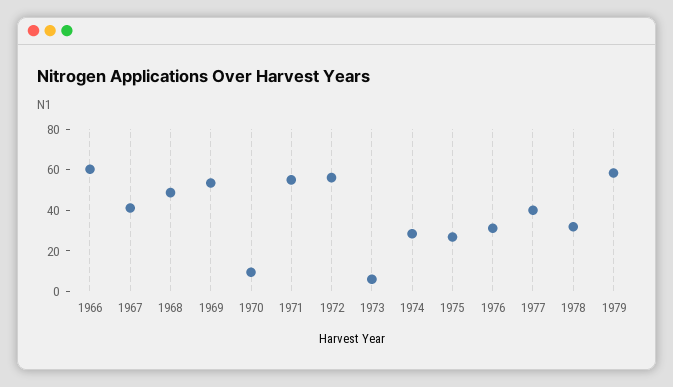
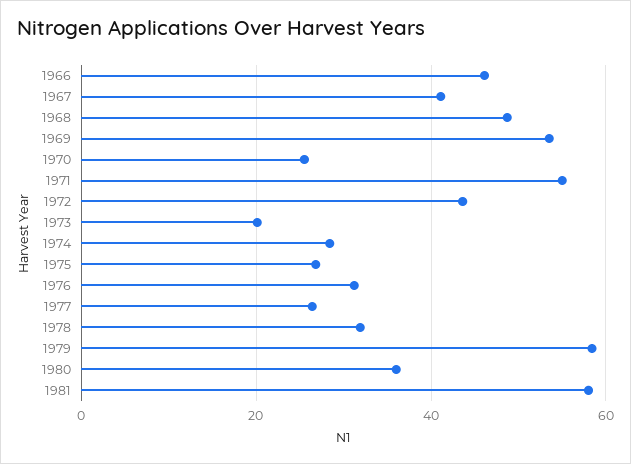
1966: 60 -> 46
1970: 10 -> 26
1972: 55 -> 44
1973: 5 -> 20
1977: 40 -> 26
1980: none -> 36
1981: none -> 58

